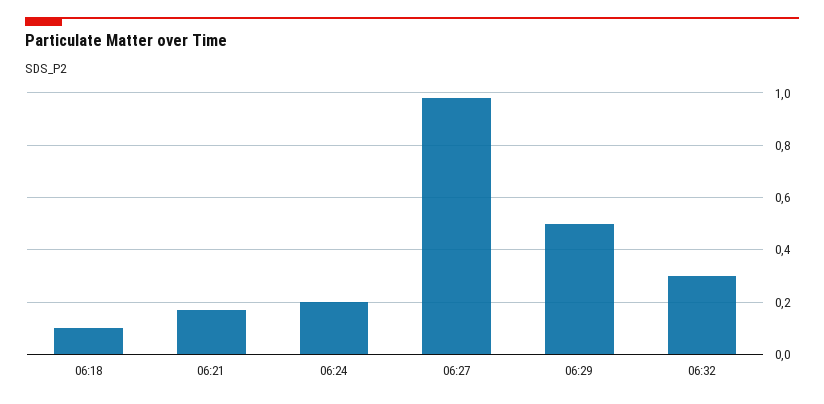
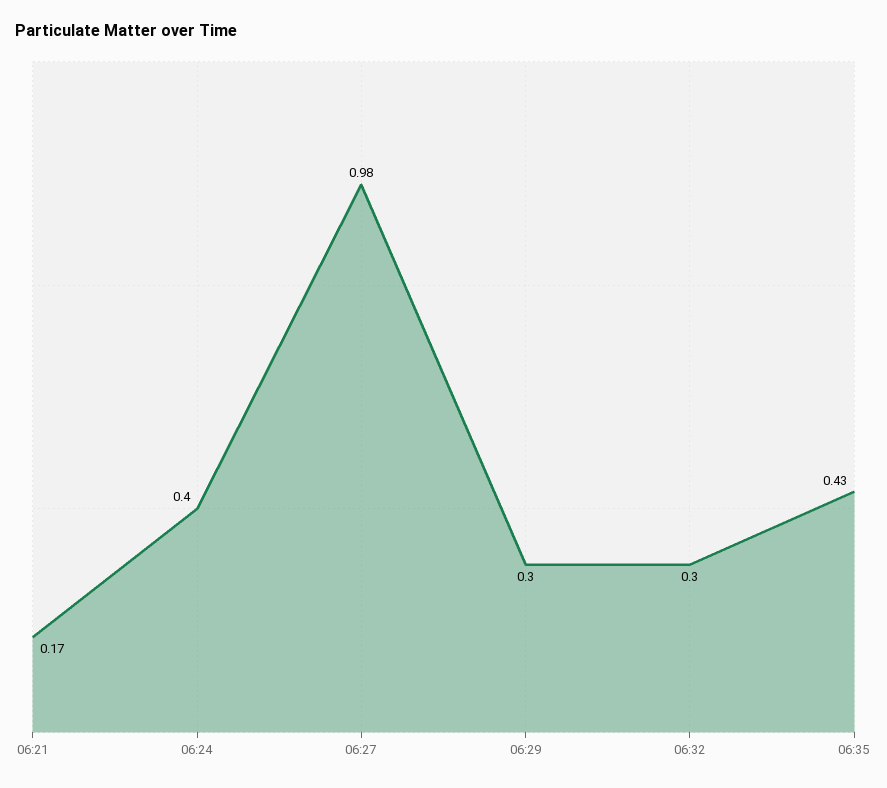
06:18: 0.1 -> none
06:24: 0.2 -> 0.4
06:29: 0.5 -> 0.3
06:35: none -> 0.43

